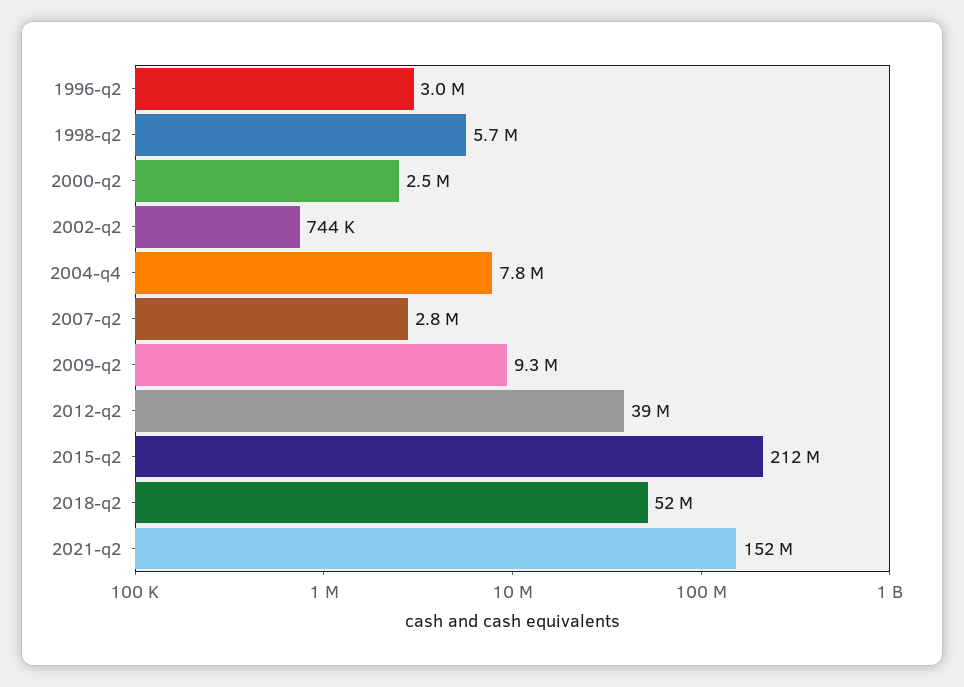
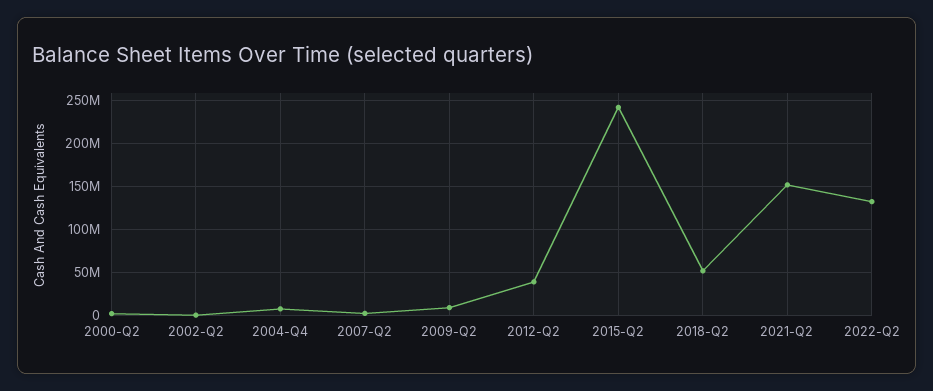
1996-q2: 3000000 -> none
1998-q2: 5700000 -> none
2015-q2: 212000000 -> 240000000
2022-Q2: none -> 130000000

